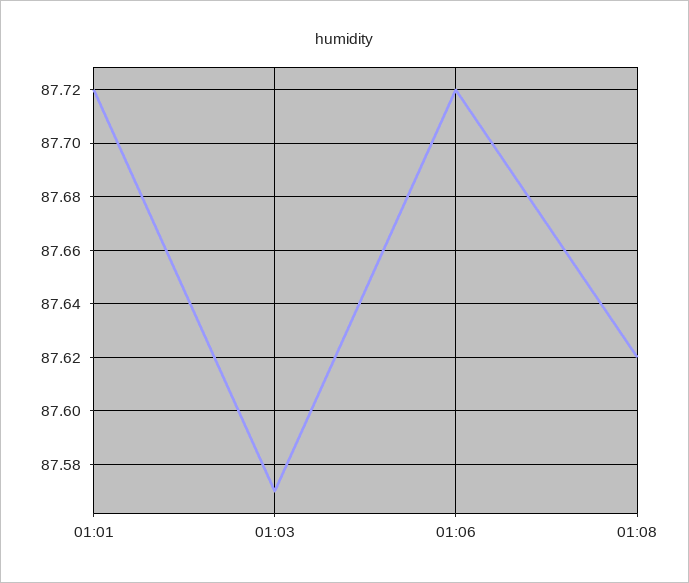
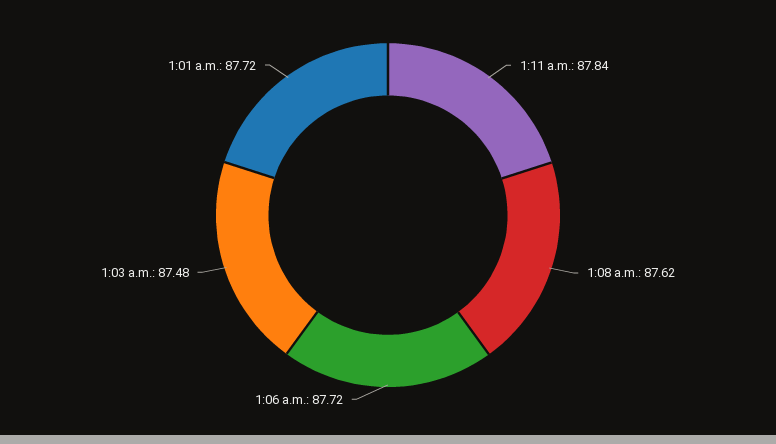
01:03: 87.57 -> 87.48
1:11 a.m.: none -> 87.84

